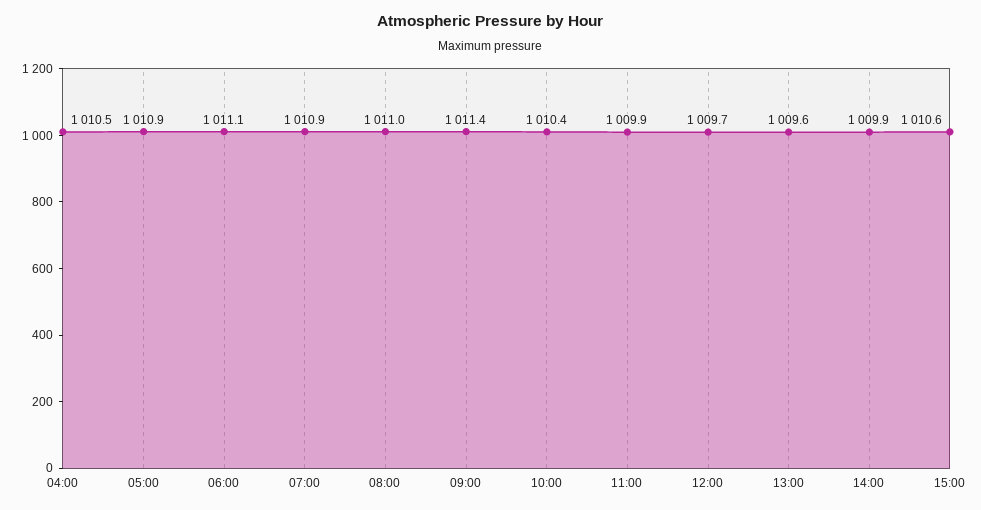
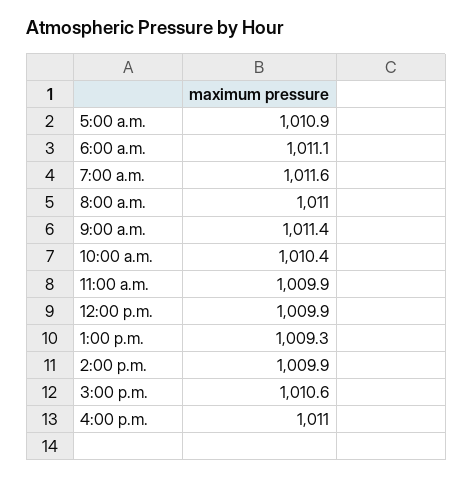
04:00: 1010.5 -> none
07:00: 1010.9 -> 1011.6
12:00: 1009.7 -> 1009.9
13:00: 1009.6 -> 1009.3
4:00 p.m.: none -> 1011

